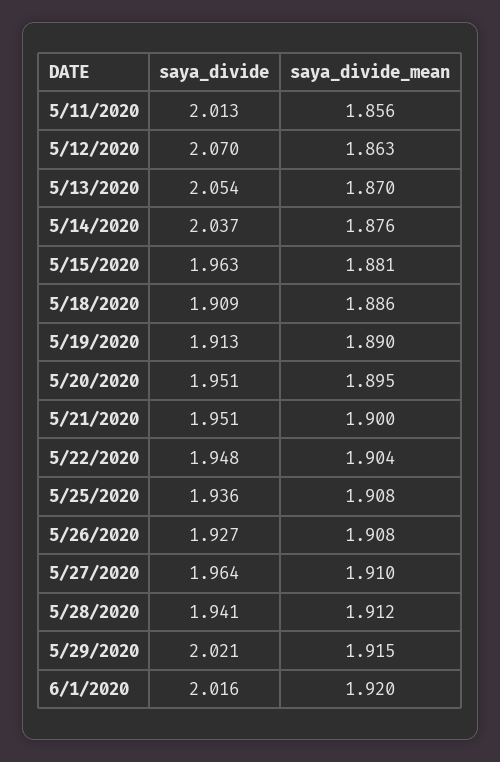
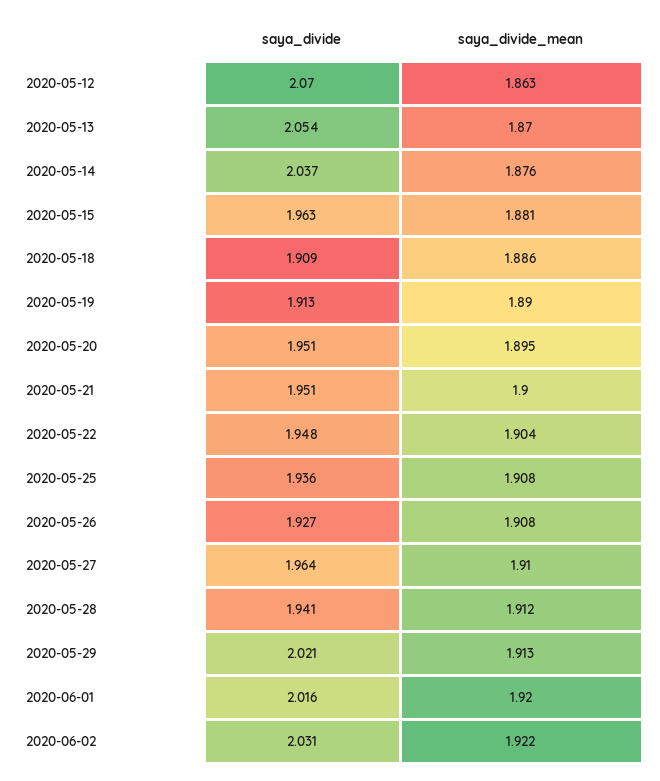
saya_divide, 5/11/2020: 2.013 -> none
saya_divide_mean, 5/11/2020: 1.856 -> none
saya_divide_mean, 5/29/2020: 1.915 -> 1.913
saya_divide, 2020-06-02: none -> 2.031
saya_divide_mean, 2020-06-02: none -> 1.922

